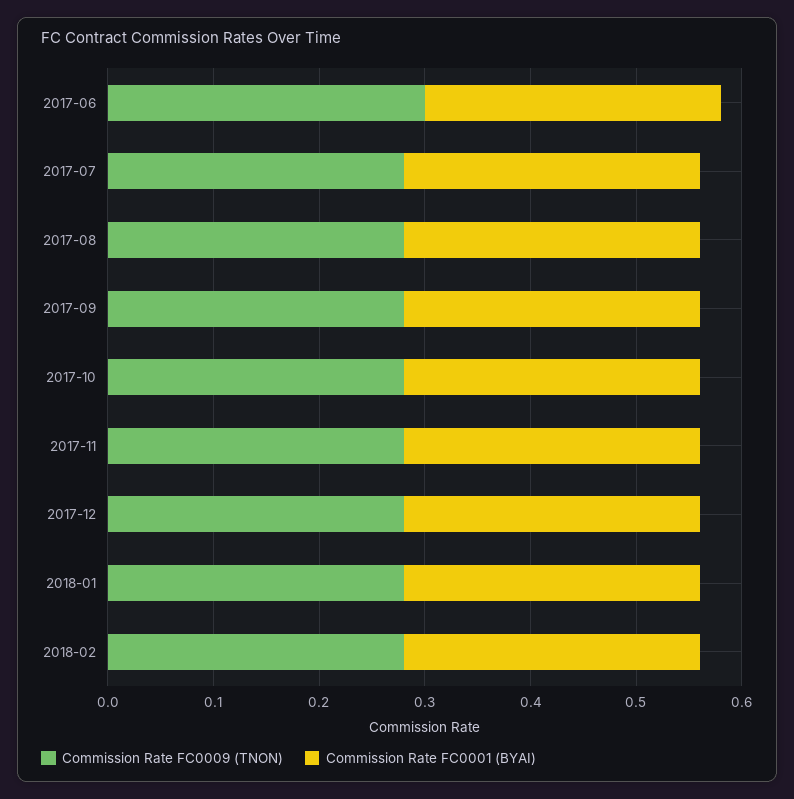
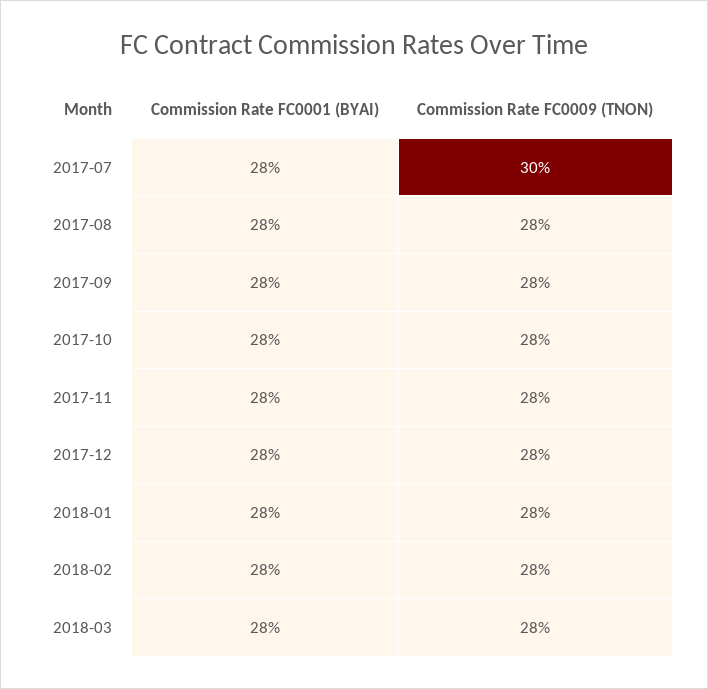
Commission Rate FC0009 (TNON), 2017-06: 0.3 -> none
Commission Rate FC0001 (BYAI), 2017-06: 0.28 -> none
Commission Rate FC0009 (TNON), 2017-07: 0.28 -> 0.3
Commission Rate FC0001 (BYAI), 2018-03: none -> 0.28
Commission Rate FC0009 (TNON), 2018-03: none -> 0.28

